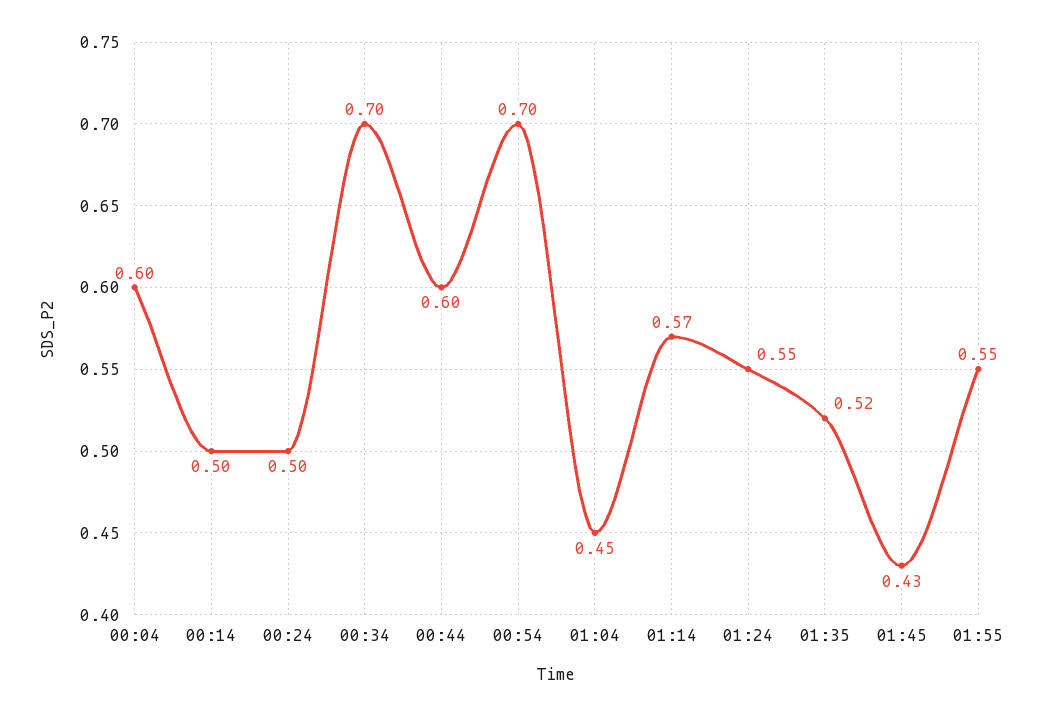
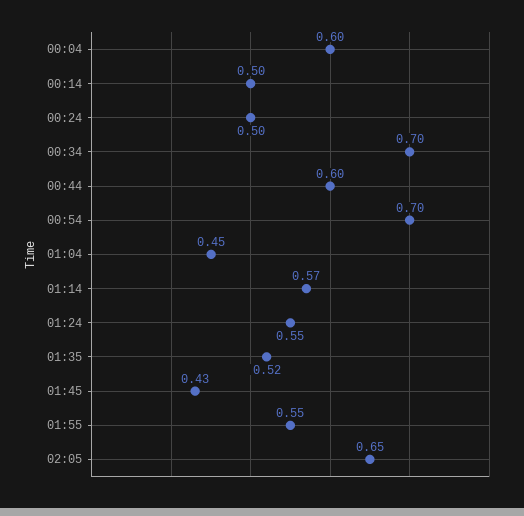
02:05: none -> 0.65

